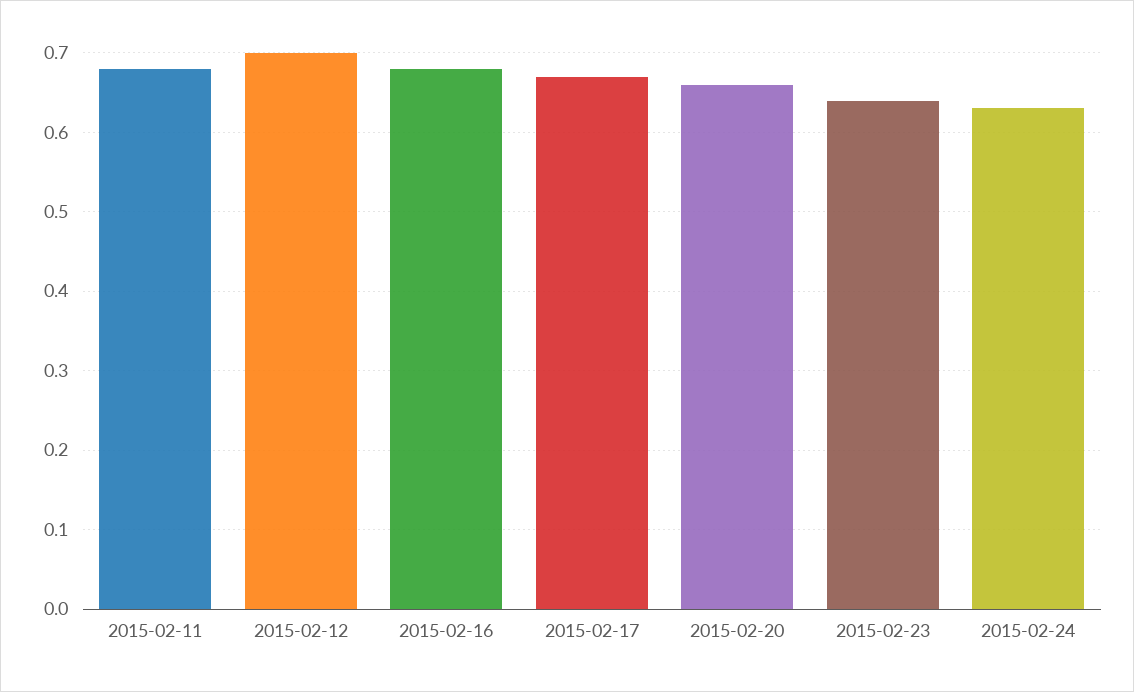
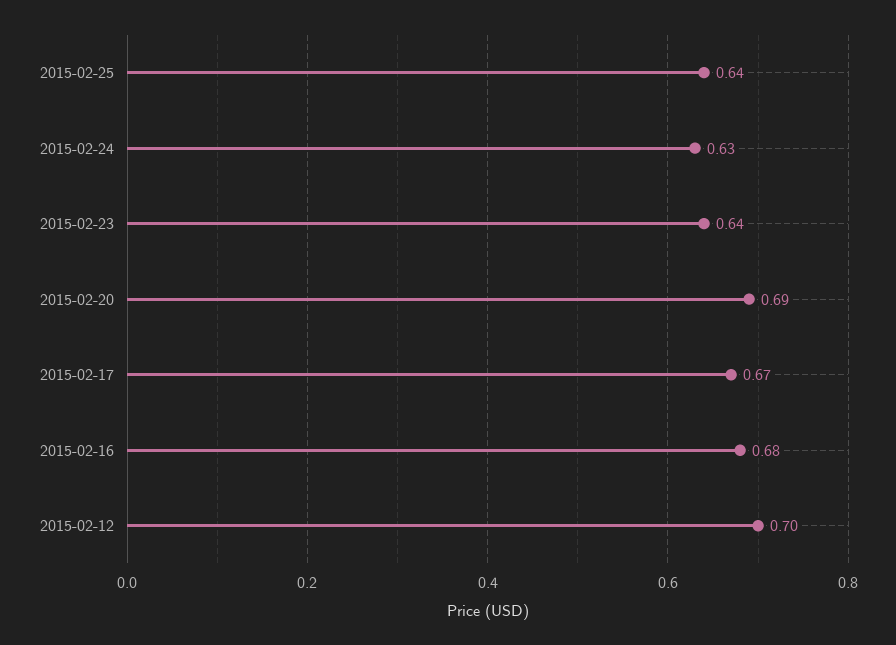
2015-02-11: 0.68 -> none
2015-02-20: 0.66 -> 0.69
2015-02-25: none -> 0.64

